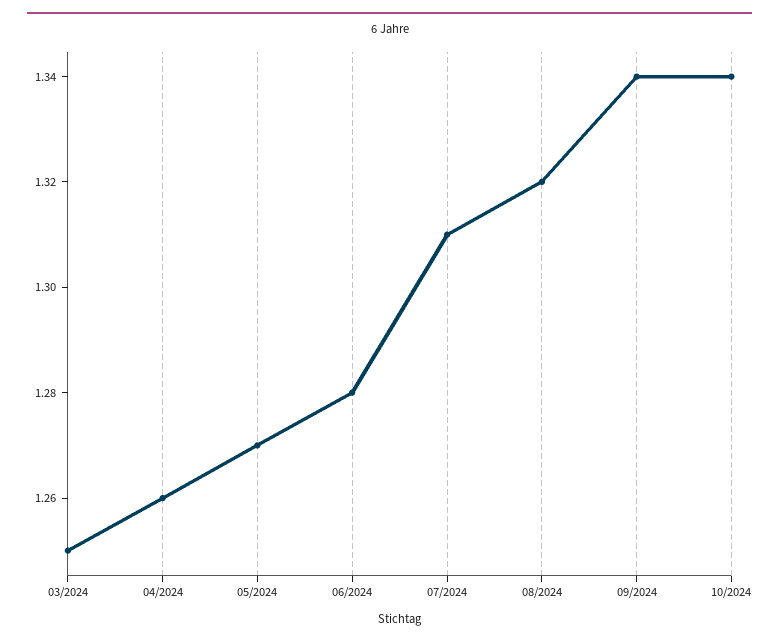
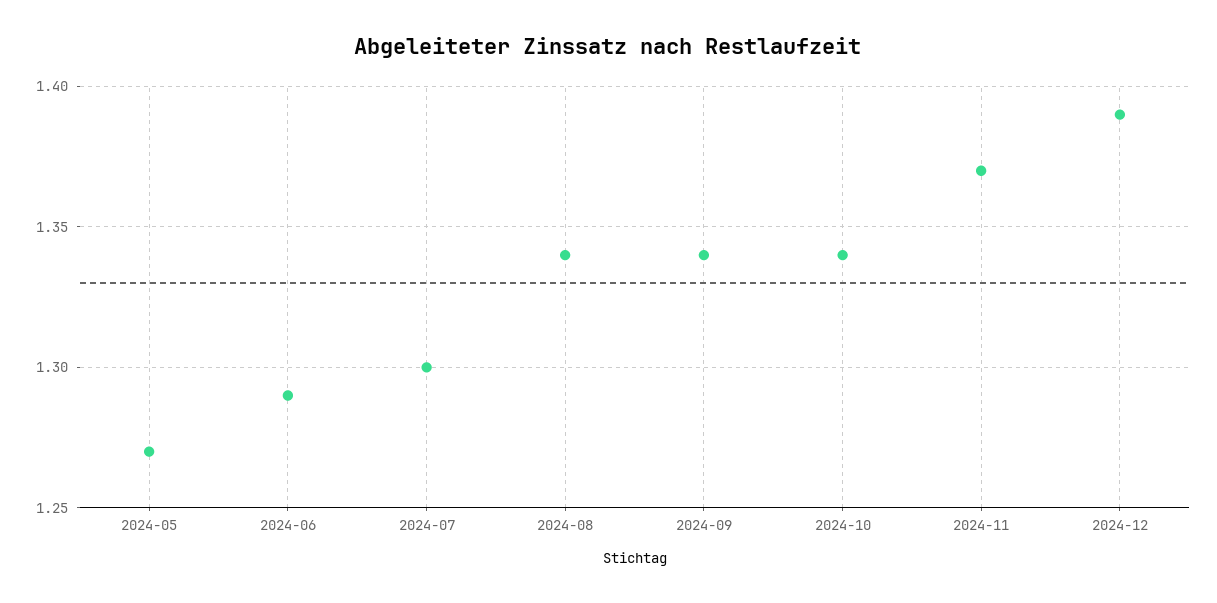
03/2024: 1.25 -> none
04/2024: 1.26 -> none
06/2024: 1.28 -> 1.29
07/2024: 1.31 -> 1.3
08/2024: 1.32 -> 1.34
2024-11: none -> 1.37
2024-12: none -> 1.39

